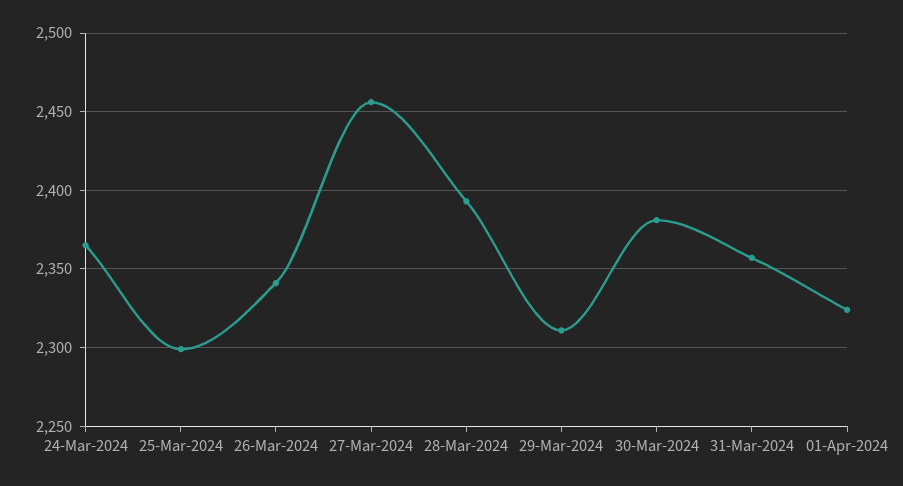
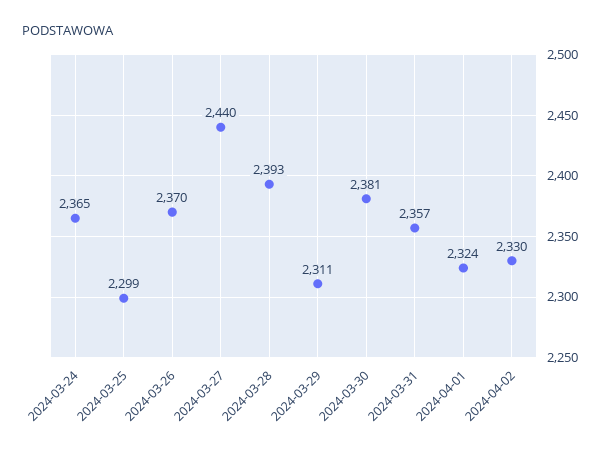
26-Mar-2024: 2340 -> 2370
27-Mar-2024: 2455 -> 2440
2024-04-02: none -> 2330

